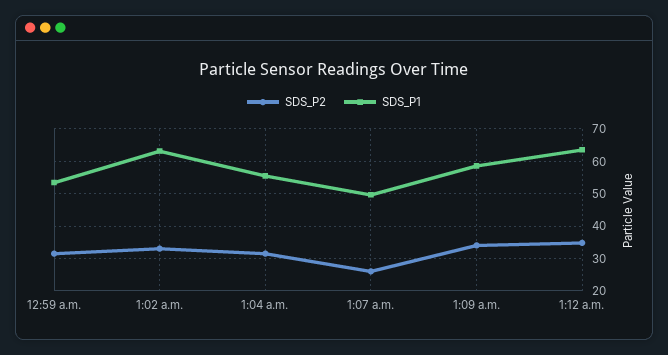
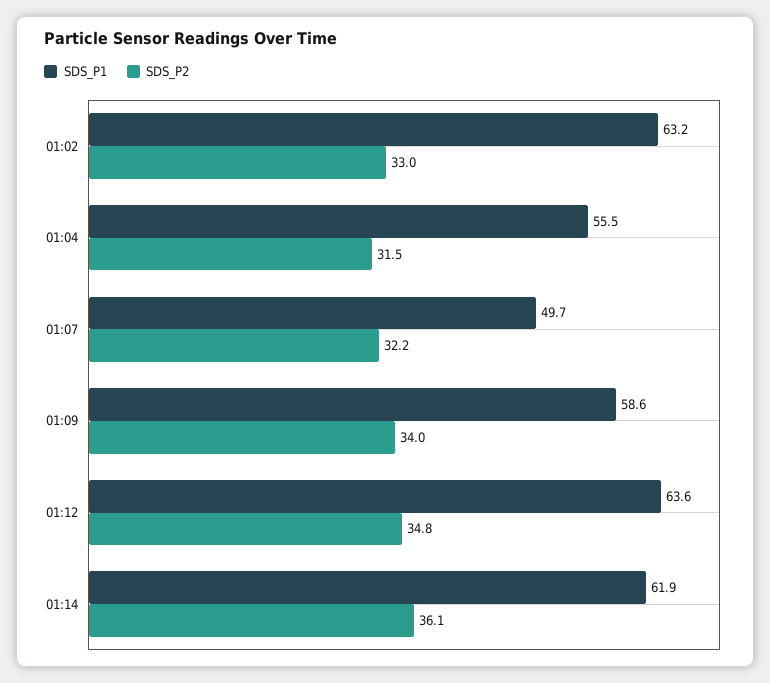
SDS_P2, 12:59 a.m.: 32 -> none
SDS_P1, 12:59 a.m.: 54 -> none
SDS_P2, 1:07 a.m.: 26 -> 32.2
SDS_P1, 01:14: none -> 61.9
SDS_P2, 01:14: none -> 36.1

